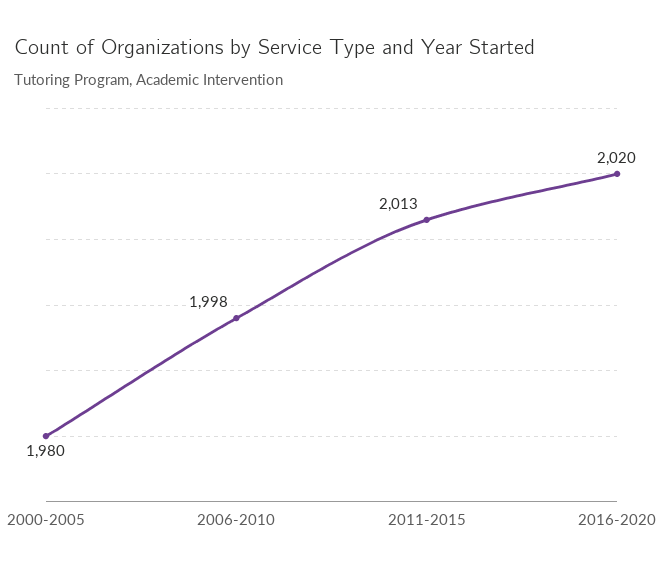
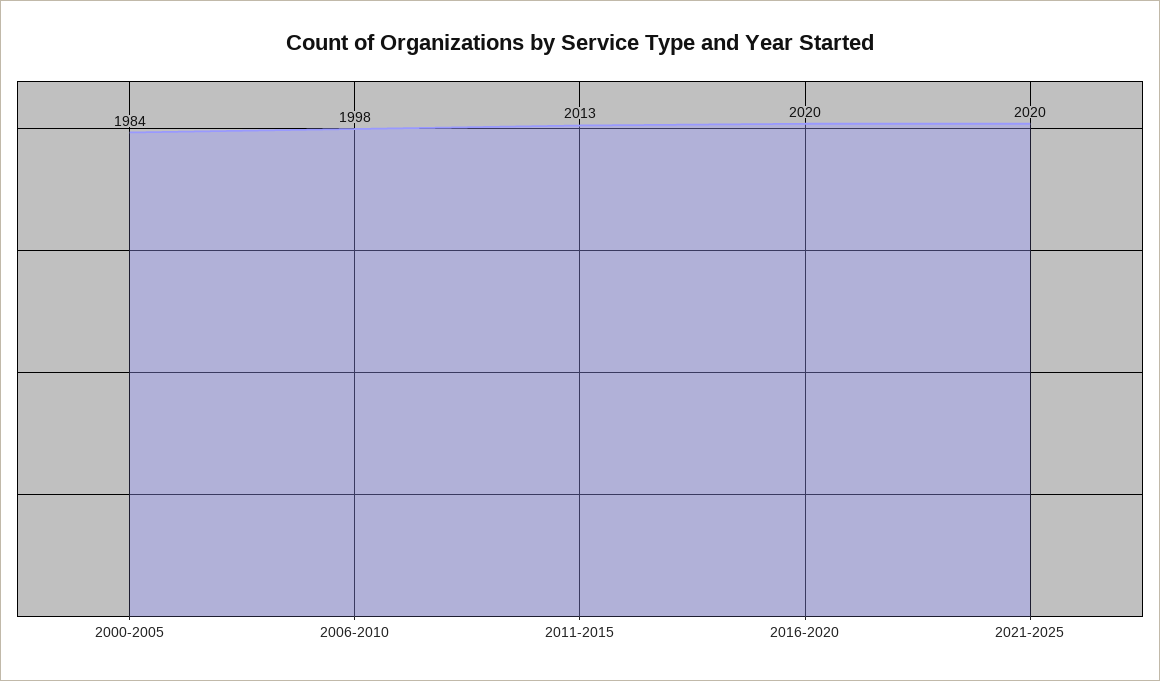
2000-2005: 1980 -> 1984
2021-2025: none -> 2020

